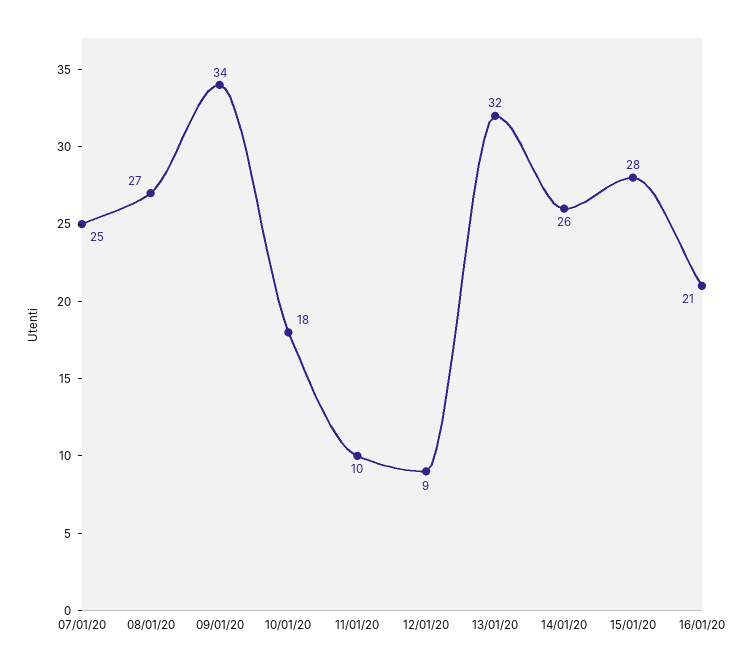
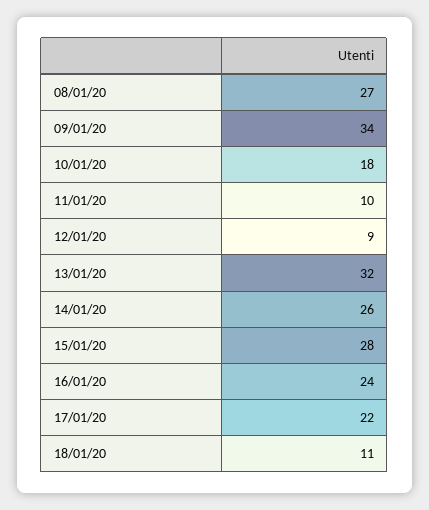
07/01/20: 25 -> none
16/01/20: 21 -> 24
17/01/20: none -> 22
18/01/20: none -> 11

